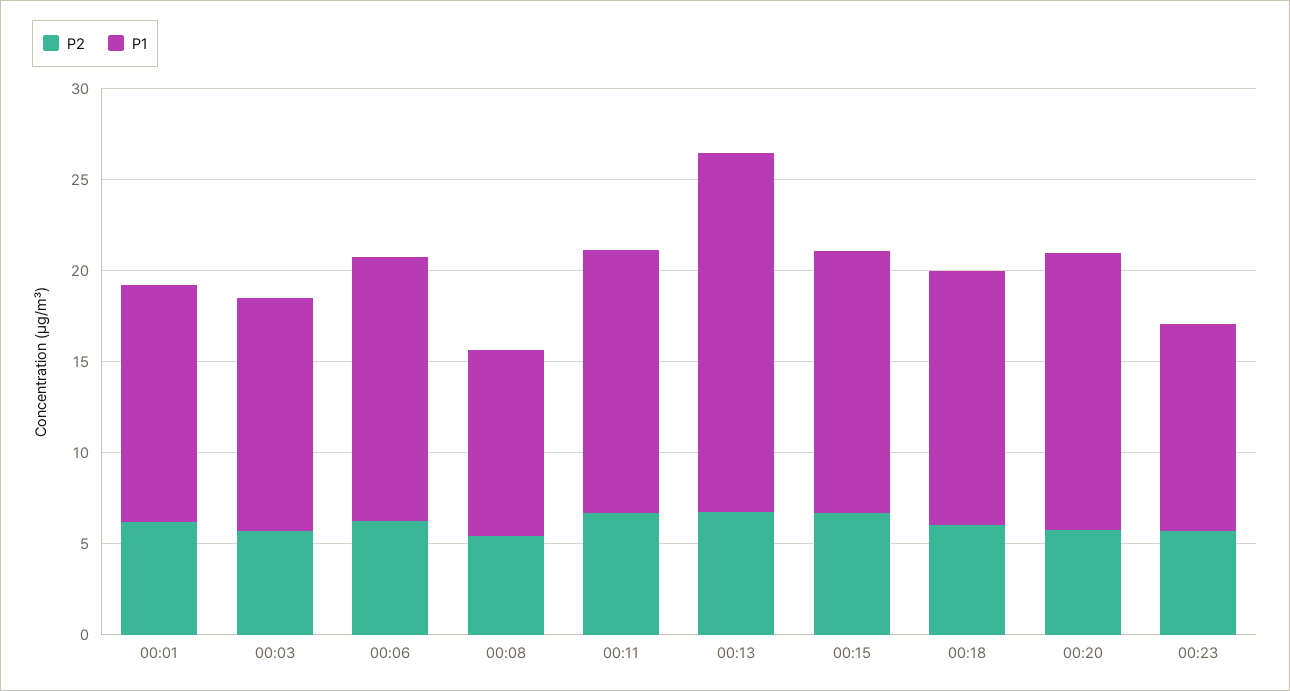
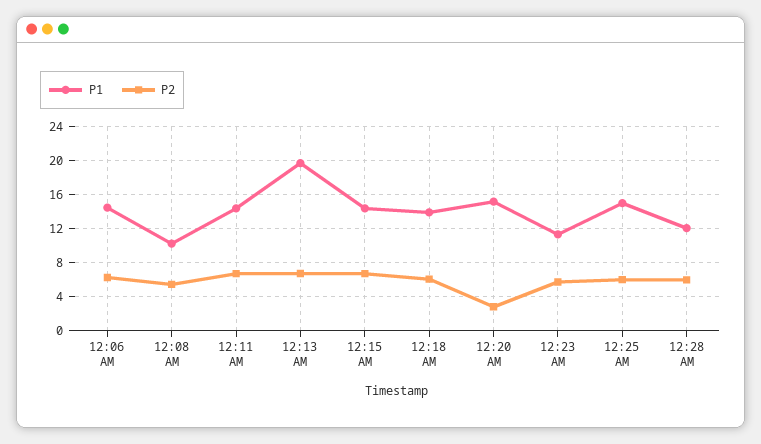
P2, 00:01: 6 -> none
P1, 00:01: 13 -> none
P2, 00:03: 6 -> none
P1, 00:03: 13 -> none
P2, 00:20: 6 -> 3
P1, 12:25 AM: none -> 15
P2, 12:25 AM: none -> 6
P1, 12:28 AM: none -> 12
P2, 12:28 AM: none -> 6

